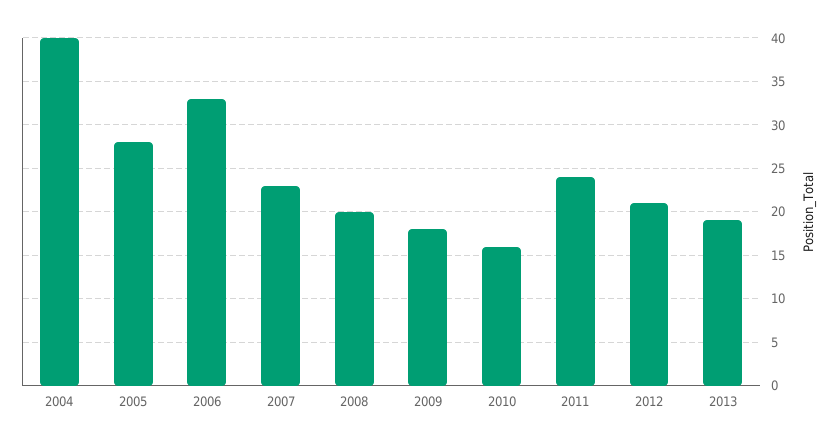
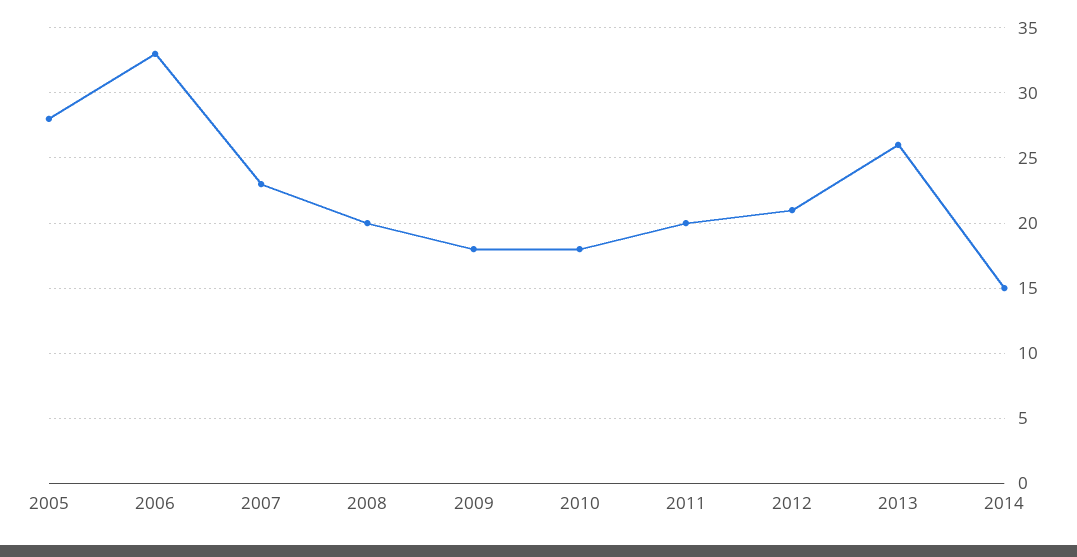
2004: 40 -> none
2010: 16 -> 18
2011: 24 -> 20
2013: 19 -> 26
2014: none -> 15

